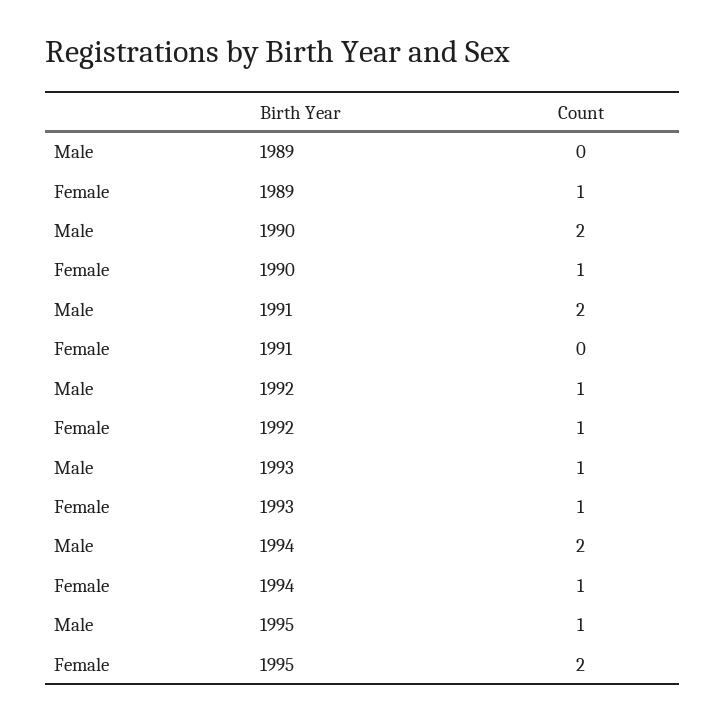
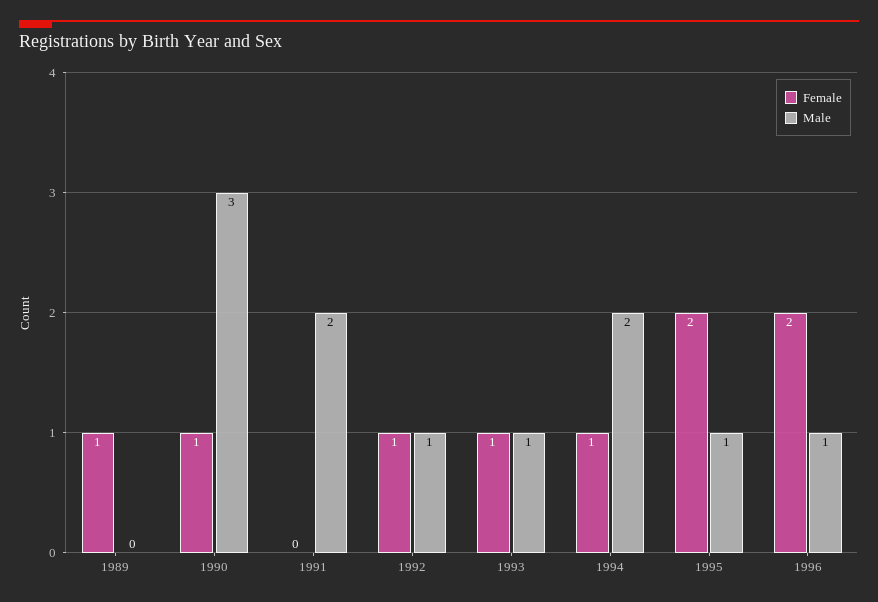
Male, 1990: 2 -> 3
Female, 1996: none -> 2
Male, 1996: none -> 1

